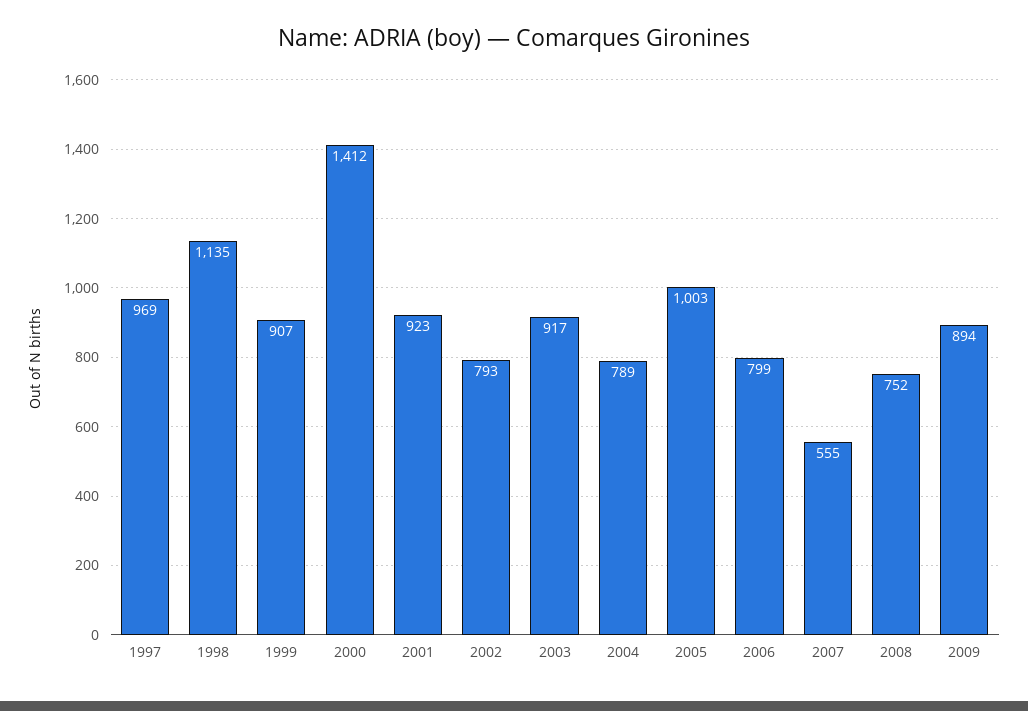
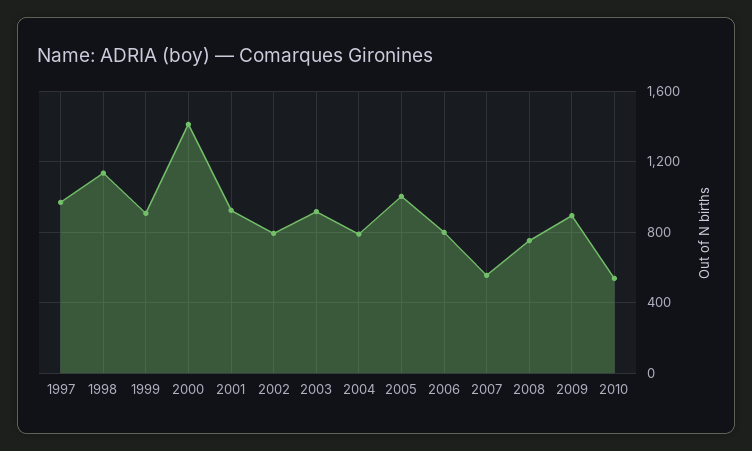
2010: none -> 550

